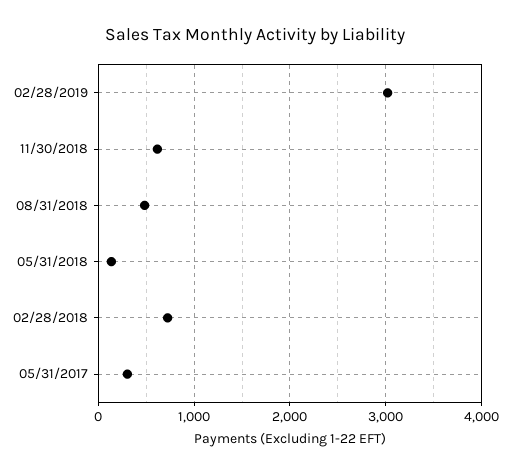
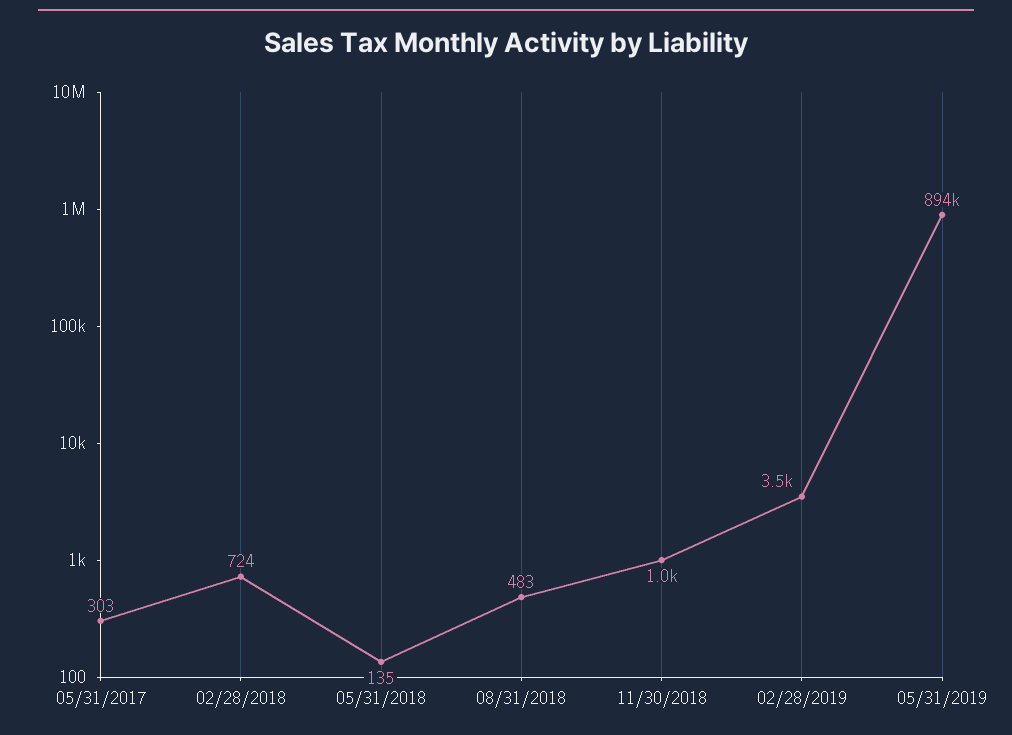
02/28/2019: 3000 -> 3500
11/30/2018: 600 -> 1000
05/31/2019: none -> 894000

